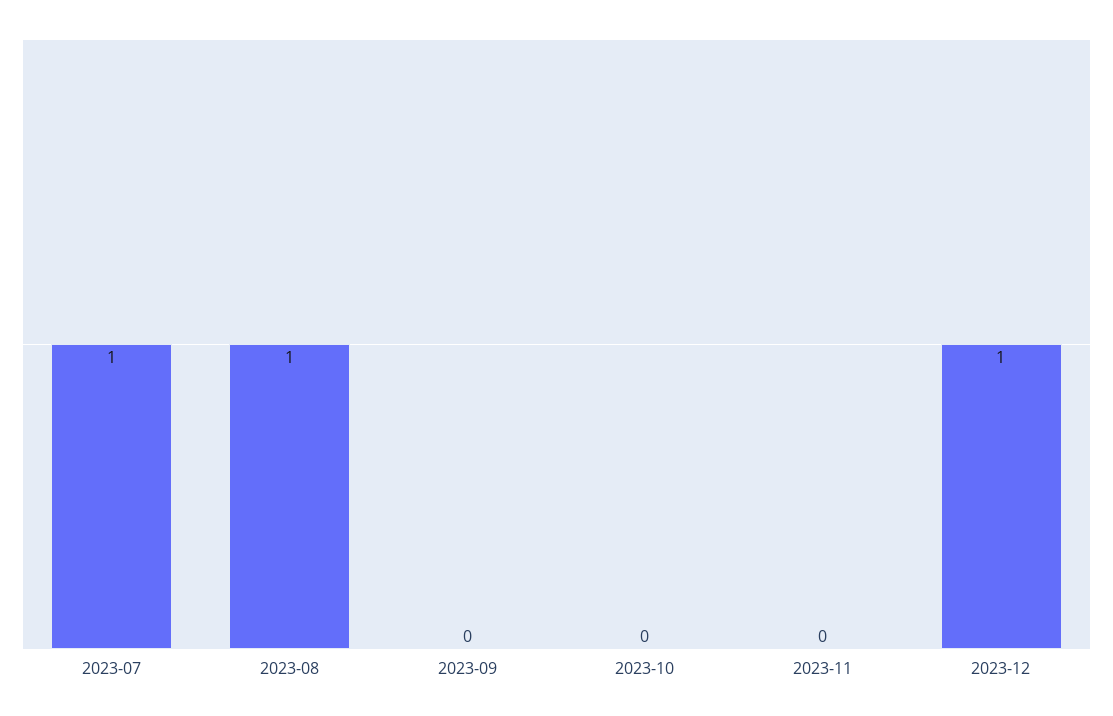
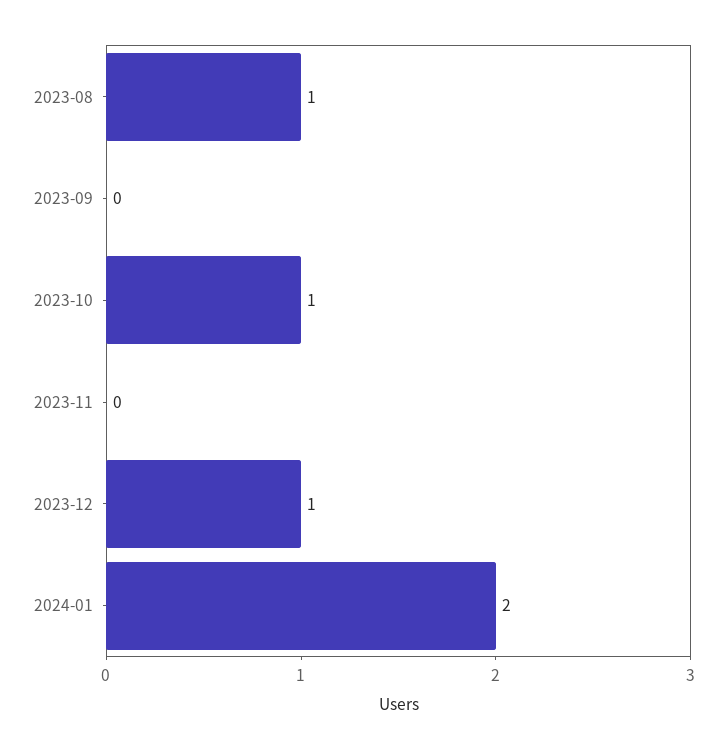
2023-07: 1 -> none
2023-10: 0 -> 1
2024-01: none -> 2

